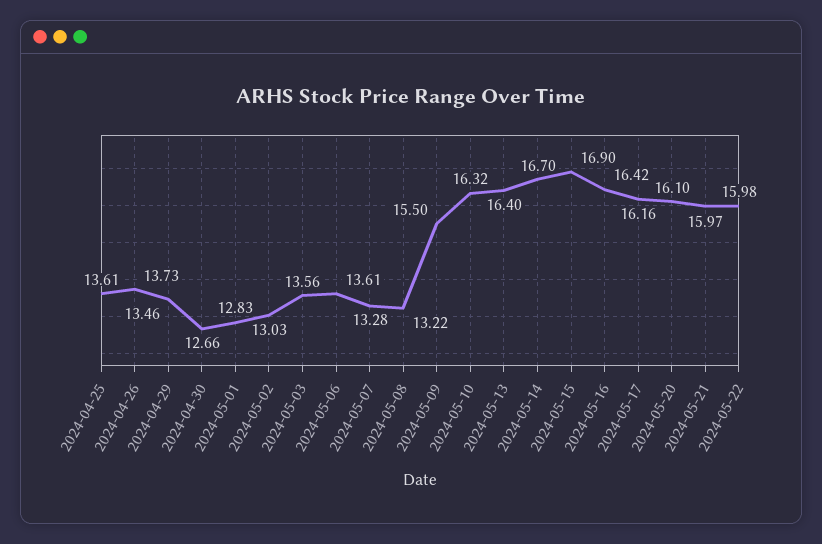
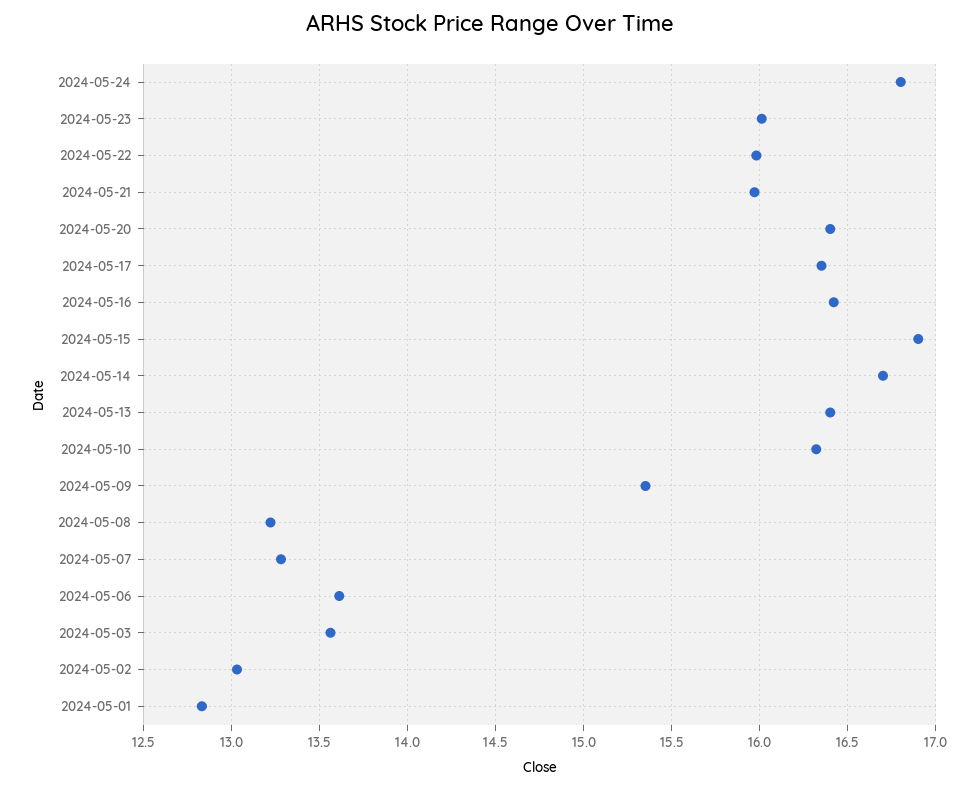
2024-04-25: 13.61 -> none
2024-04-26: 13.73 -> none
2024-04-29: 13.46 -> none
2024-04-30: 12.66 -> none
2024-05-09: 15.5 -> 15.35
2024-05-17: 16.16 -> 16.35
2024-05-20: 16.1 -> 16.4
2024-05-24: none -> 16.8
2024-05-23: none -> 16

